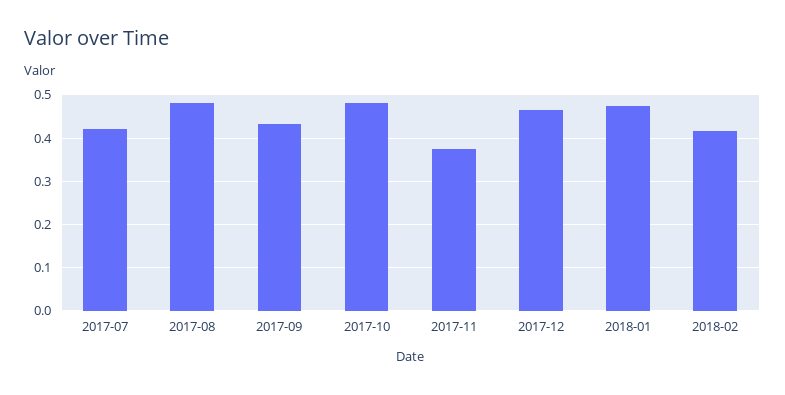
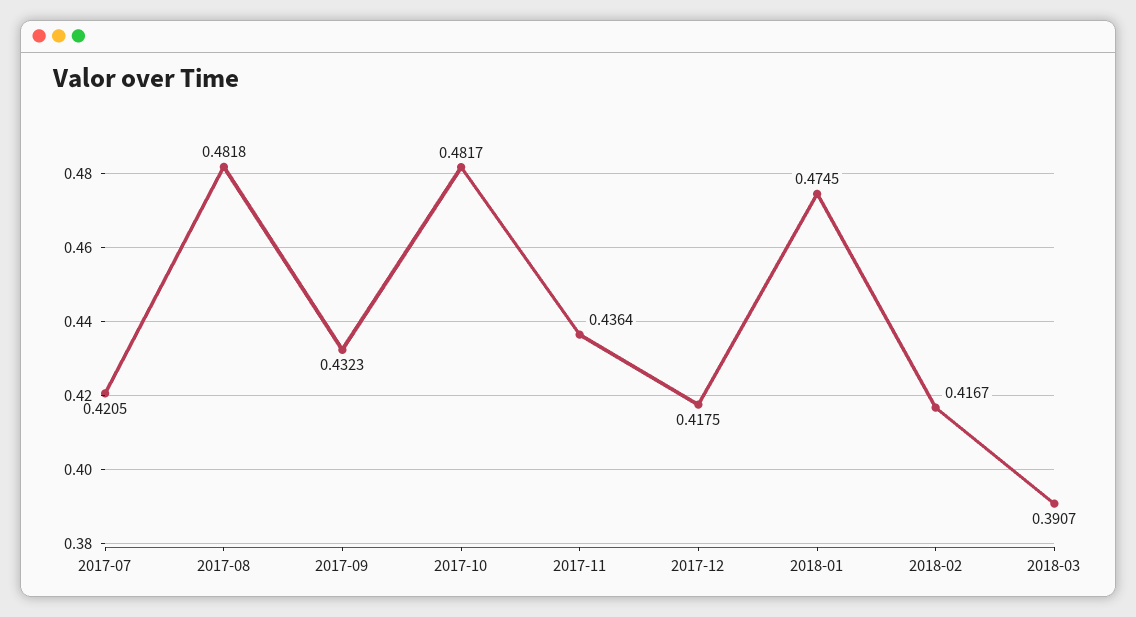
2017-11: 0.38 -> 0.4364
2017-12: 0.46 -> 0.4175
2018-03: none -> 0.3907

